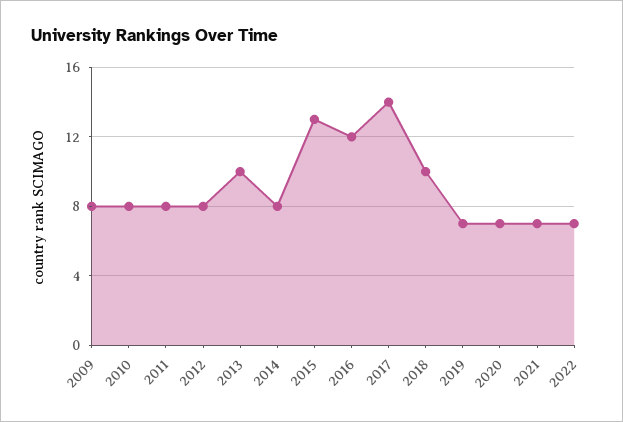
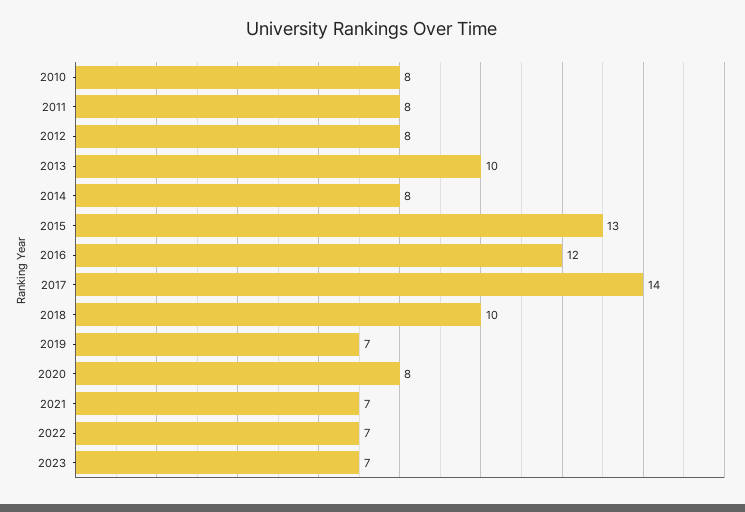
2009: 8 -> none
2020: 7 -> 8
2023: none -> 7

